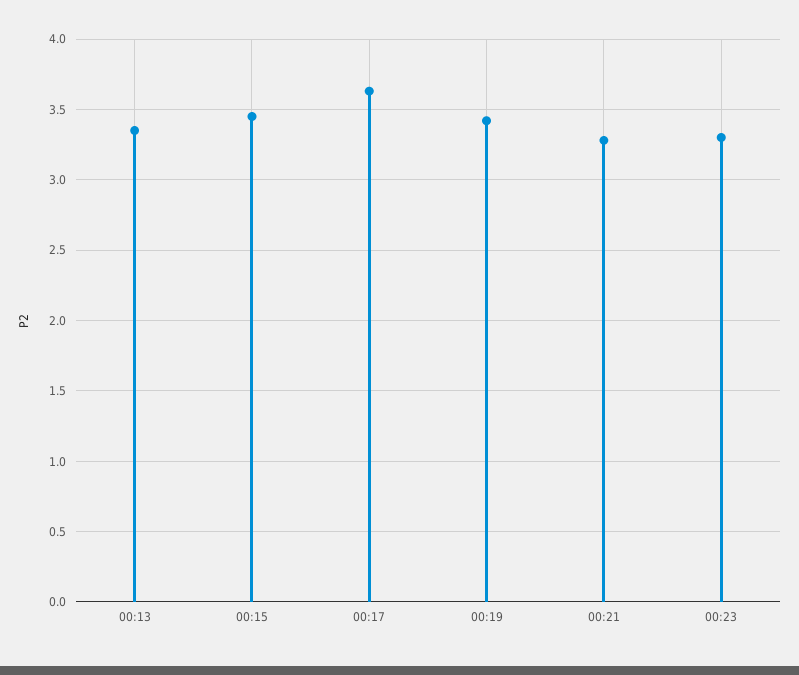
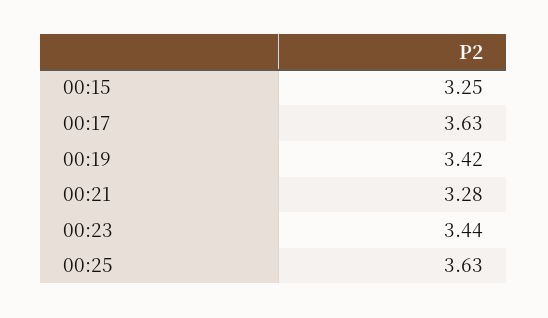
00:13: 3.35 -> none
00:15: 3.45 -> 3.25
00:23: 3.3 -> 3.44
00:25: none -> 3.63

